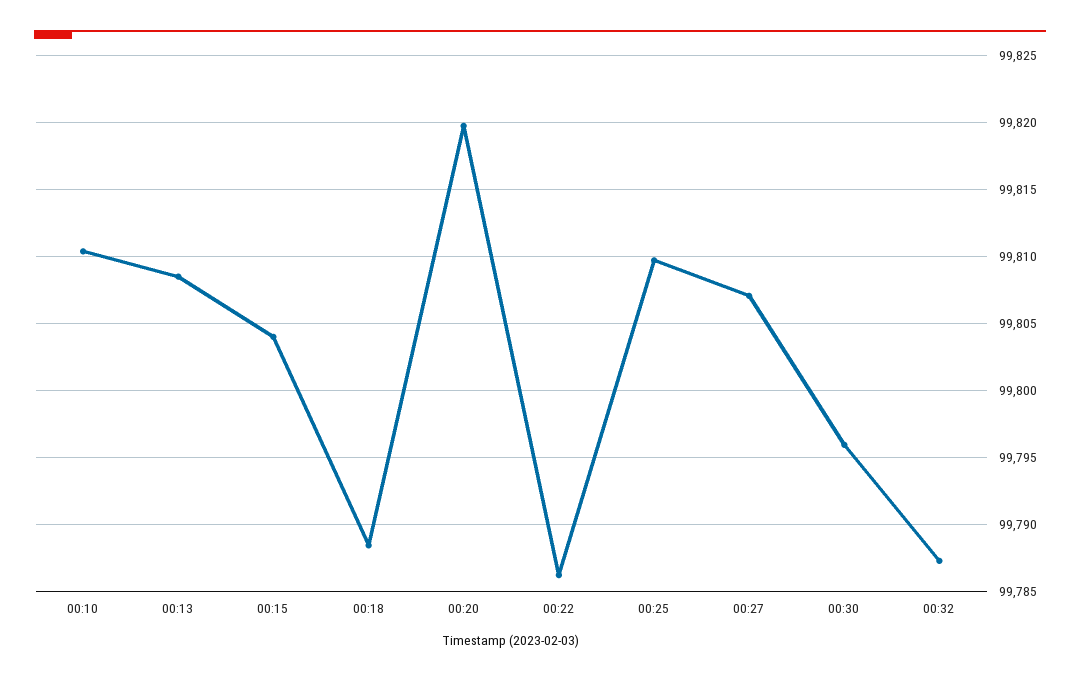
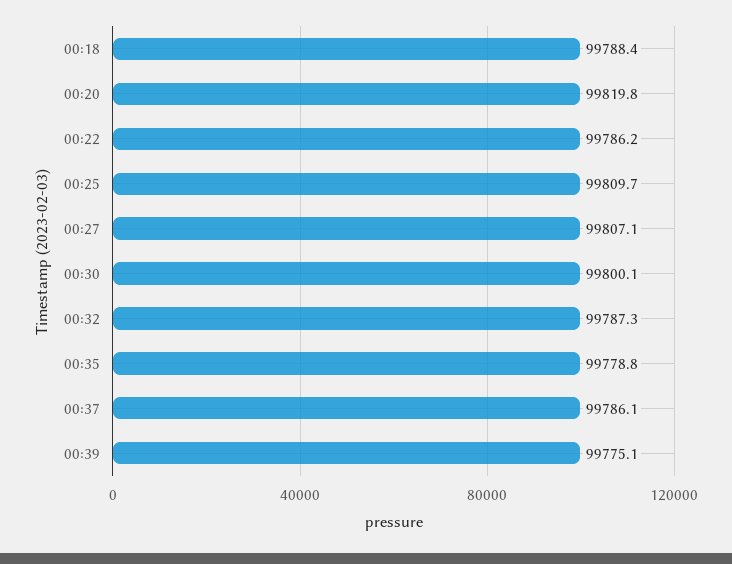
00:10: 99810.5 -> none
00:13: 99808.5 -> none
00:15: 99804 -> none
00:30: 99796 -> 99800.1
00:35: none -> 99778.8
00:37: none -> 99786.1
00:39: none -> 99775.1

